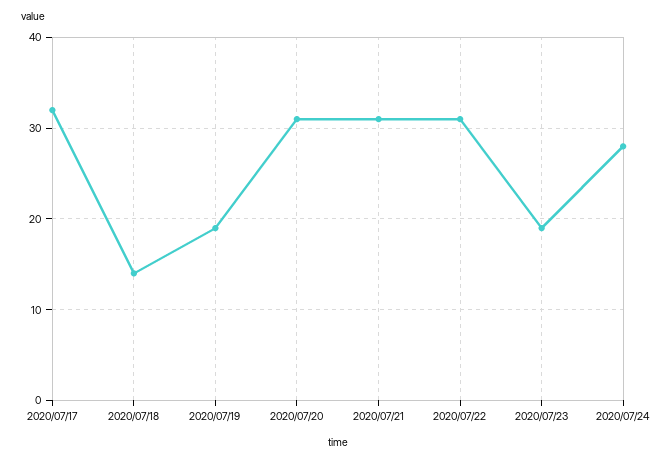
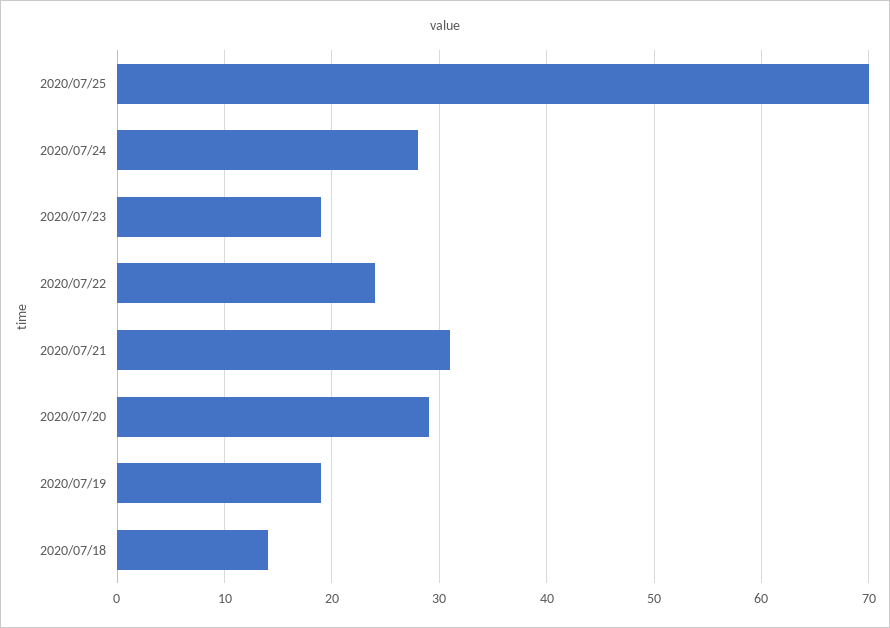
2020/07/17: 32 -> none
2020/07/20: 31 -> 29
2020/07/22: 31 -> 24
2020/07/25: none -> 70

